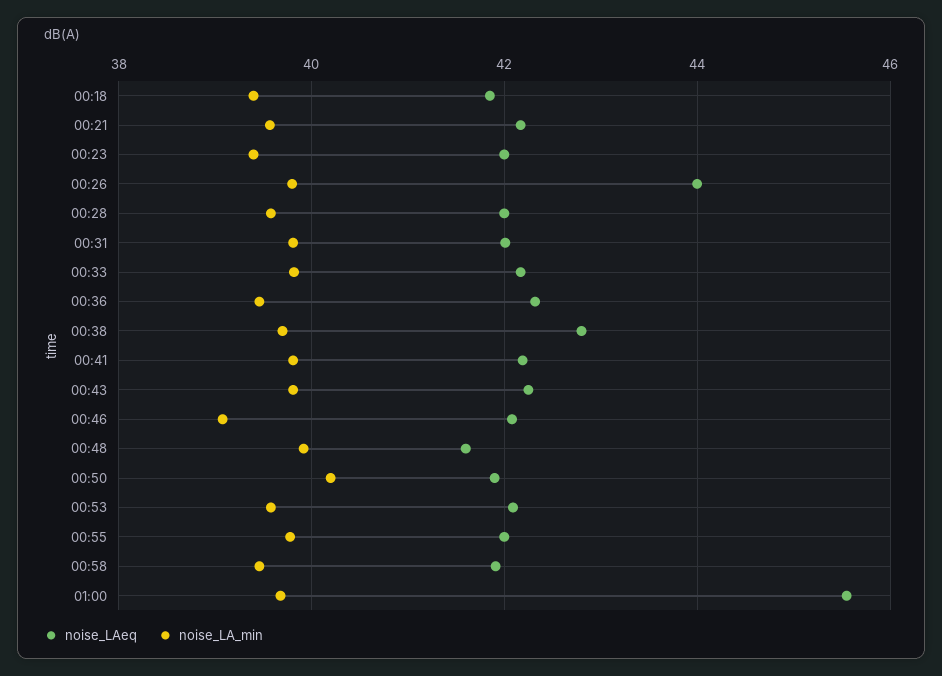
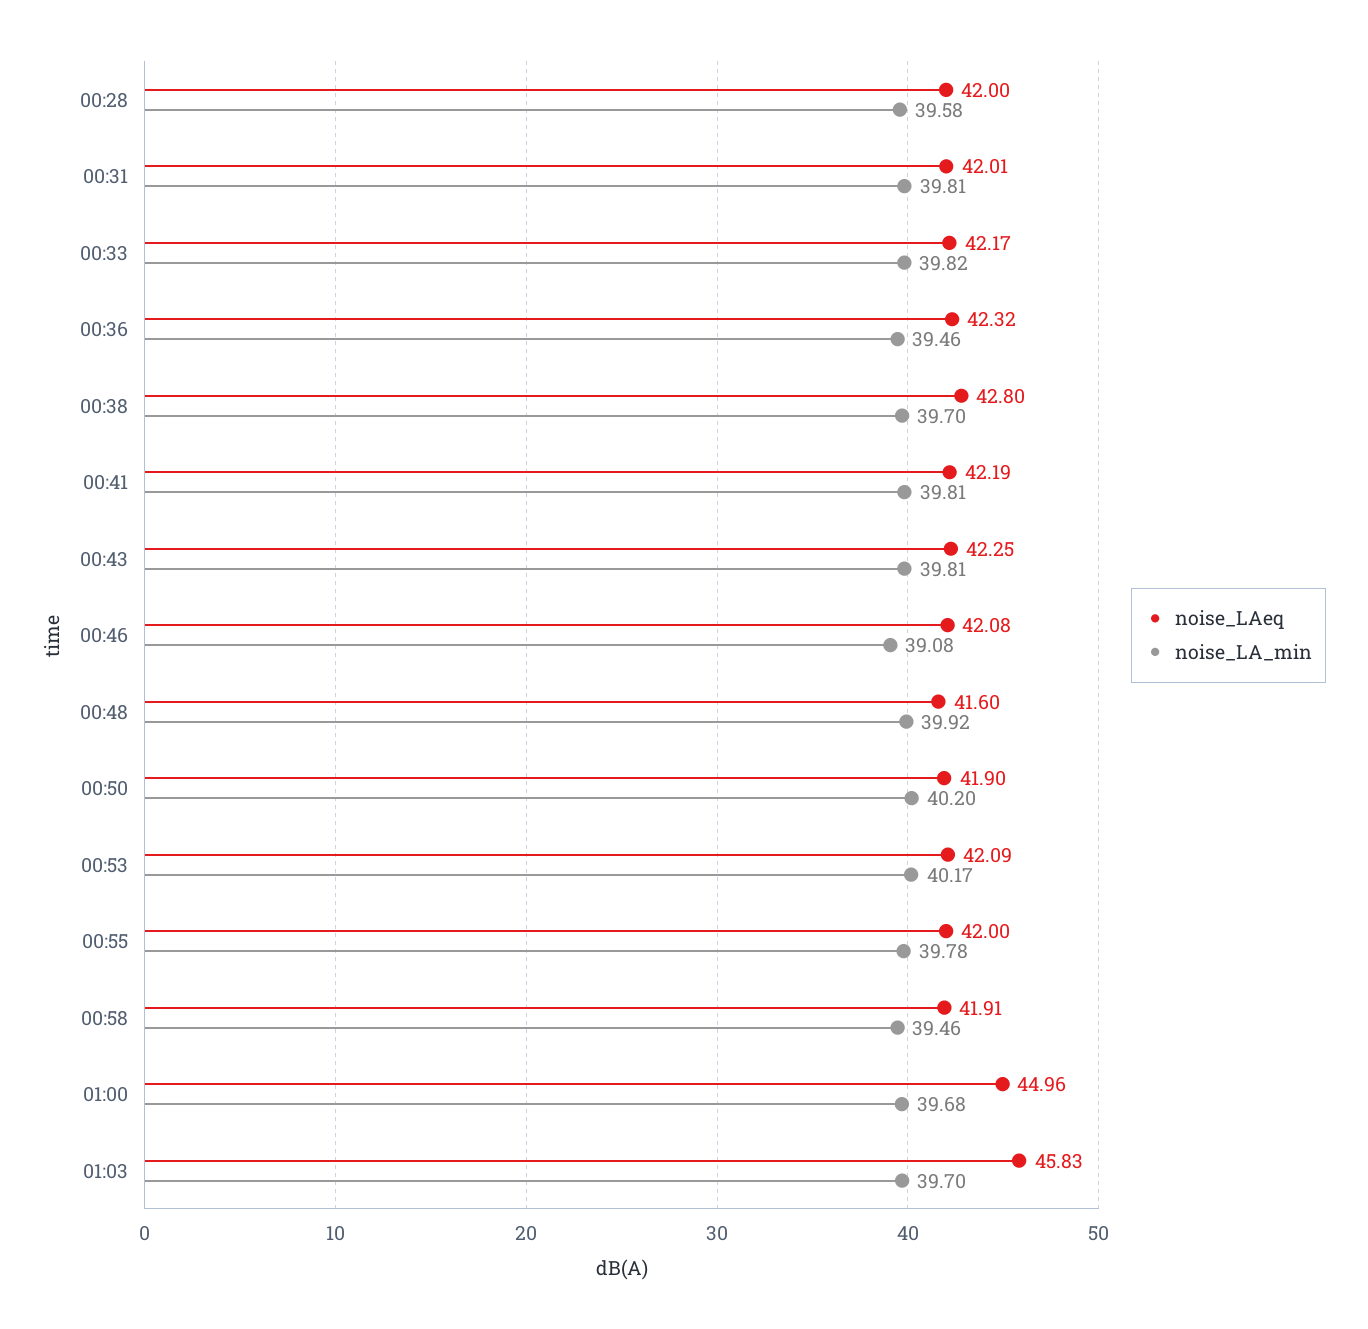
noise_LAeq, 00:18: 41.8 -> none
noise_LA_min, 00:18: 39.4 -> none
noise_LAeq, 00:21: 42.2 -> none
noise_LA_min, 00:21: 39.6 -> none
noise_LAeq, 00:23: 42 -> none
noise_LA_min, 00:23: 39.4 -> none
noise_LAeq, 00:26: 44 -> none
noise_LA_min, 00:26: 39.8 -> none
noise_LA_min, 00:53: 39.6 -> 40.17
noise_LAeq, 01:00: 45.6 -> 44.96
noise_LAeq, 01:03: none -> 45.83
noise_LA_min, 01:03: none -> 39.7

